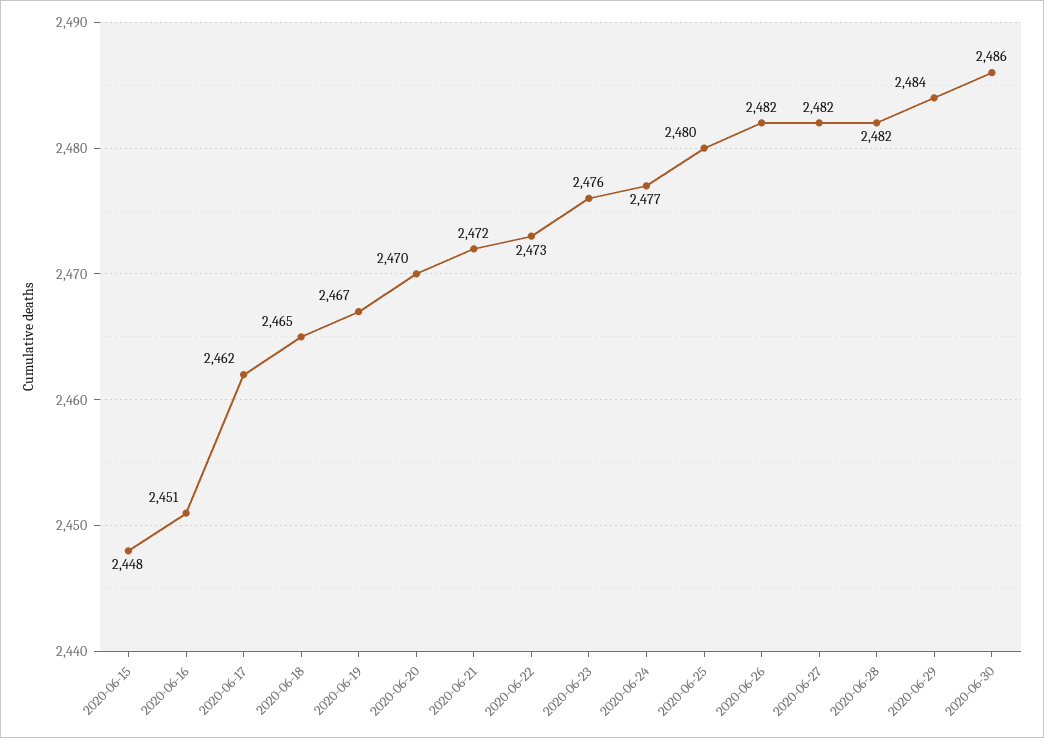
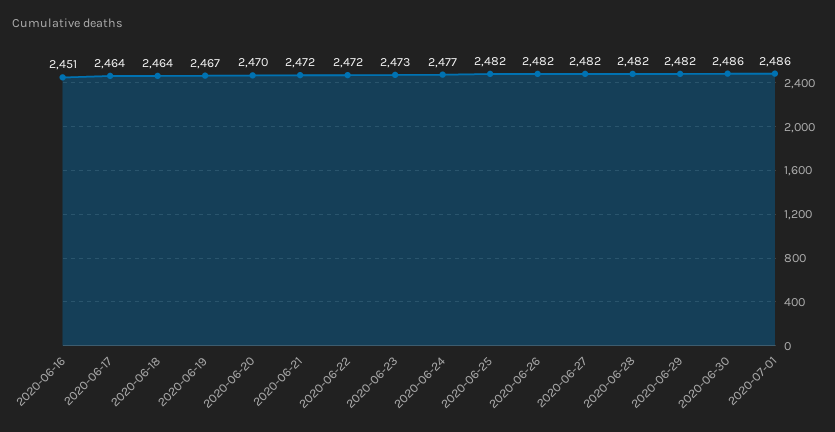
2020-06-15: 2448 -> none
2020-06-17: 2462 -> 2464
2020-06-18: 2465 -> 2464
2020-06-22: 2473 -> 2472
2020-06-23: 2476 -> 2473
2020-06-25: 2480 -> 2482
2020-06-29: 2484 -> 2482
2020-07-01: none -> 2486

